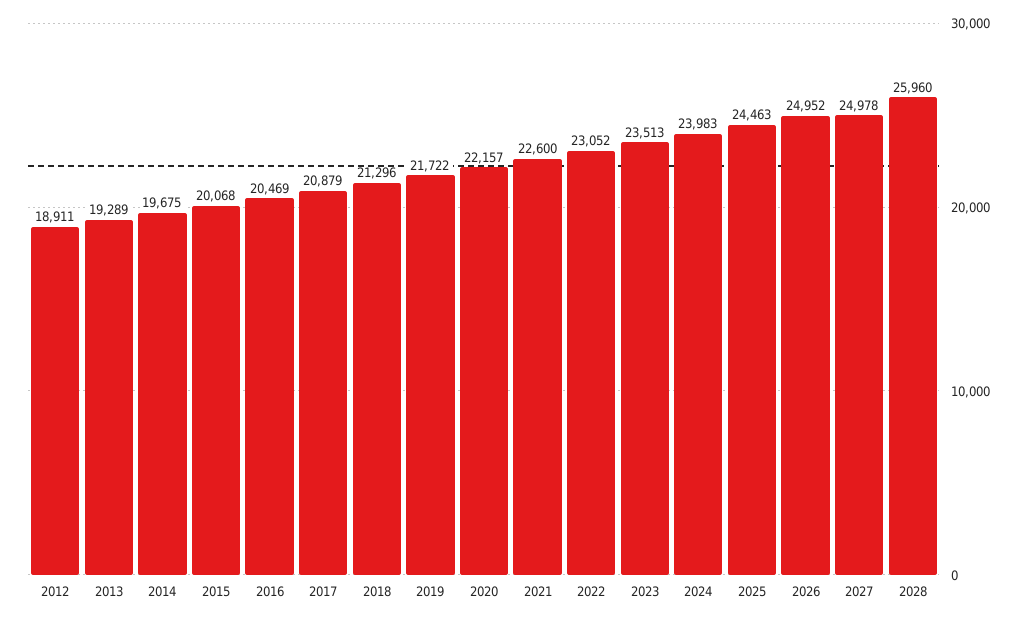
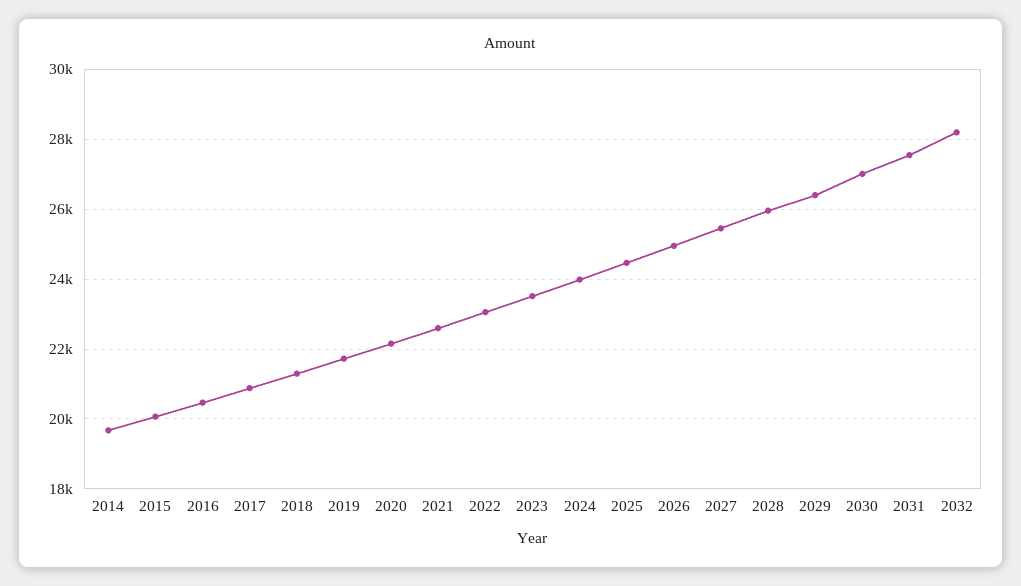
2012: 18911 -> none
2013: 19289 -> none
2027: 24978 -> 25400
2029: none -> 26400
2030: none -> 27000
2031: none -> 27600
2032: none -> 28200

